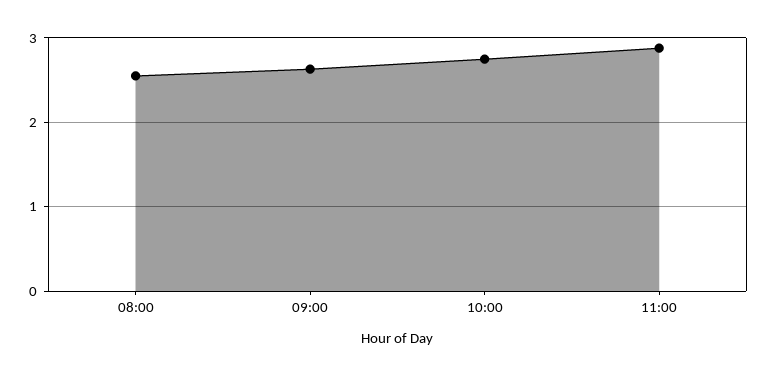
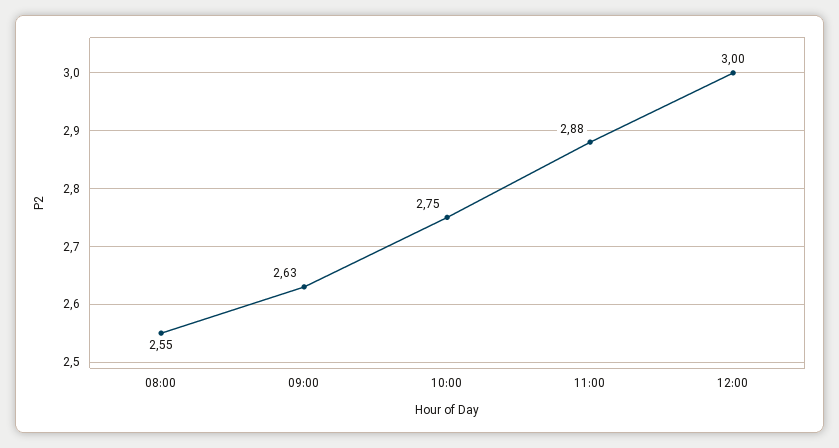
12:00: none -> 3

